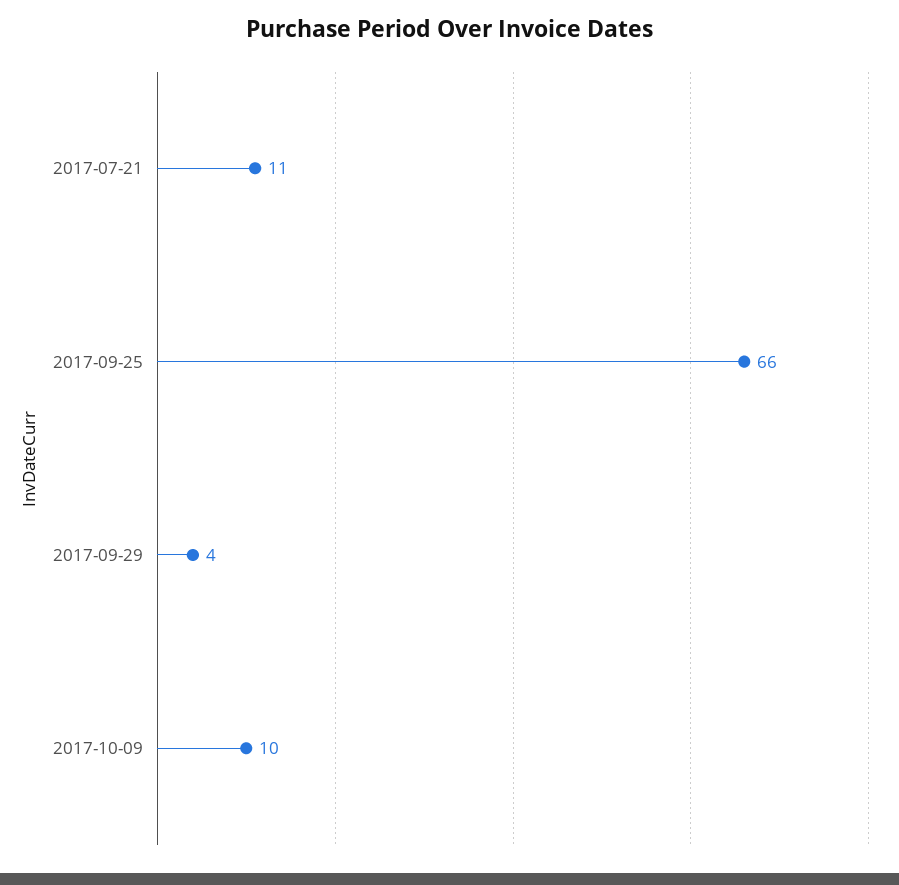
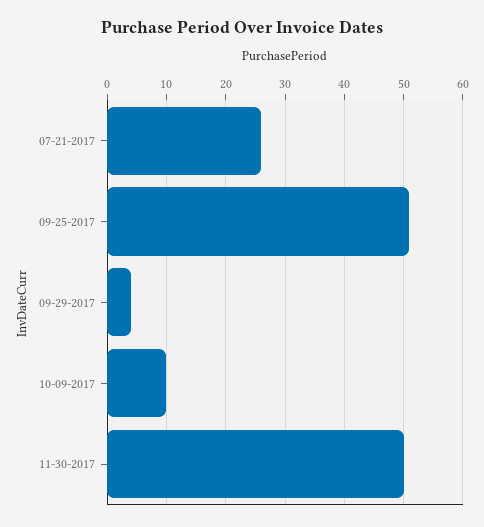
2017-07-21: 11 -> 25
2017-09-25: 66 -> 50
11-30-2017: none -> 50

